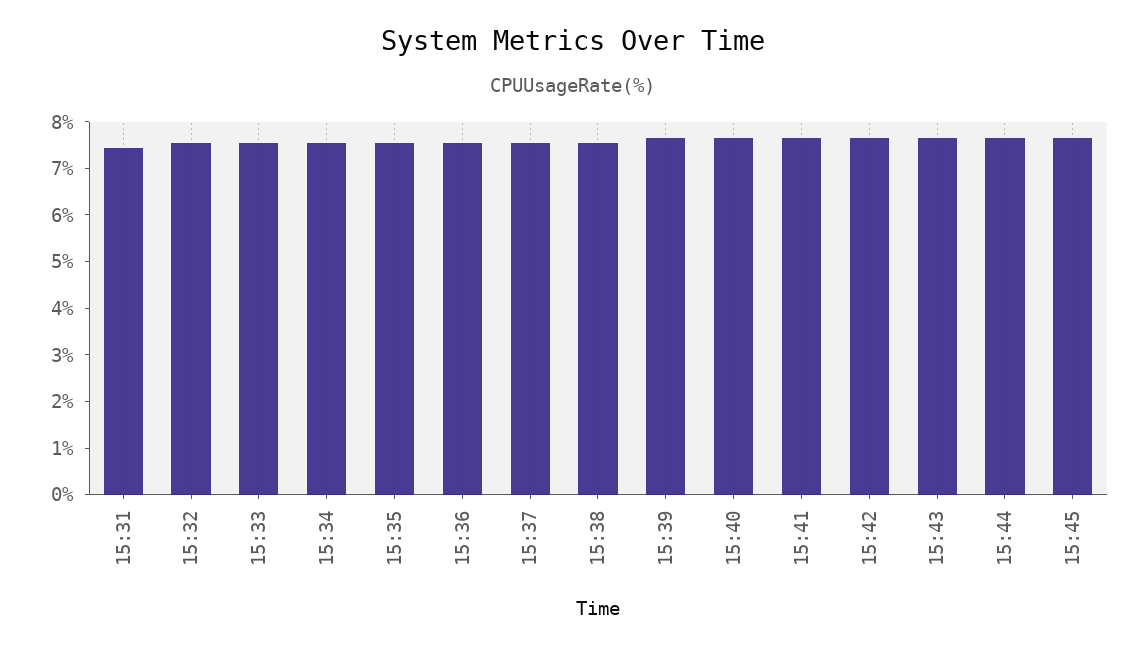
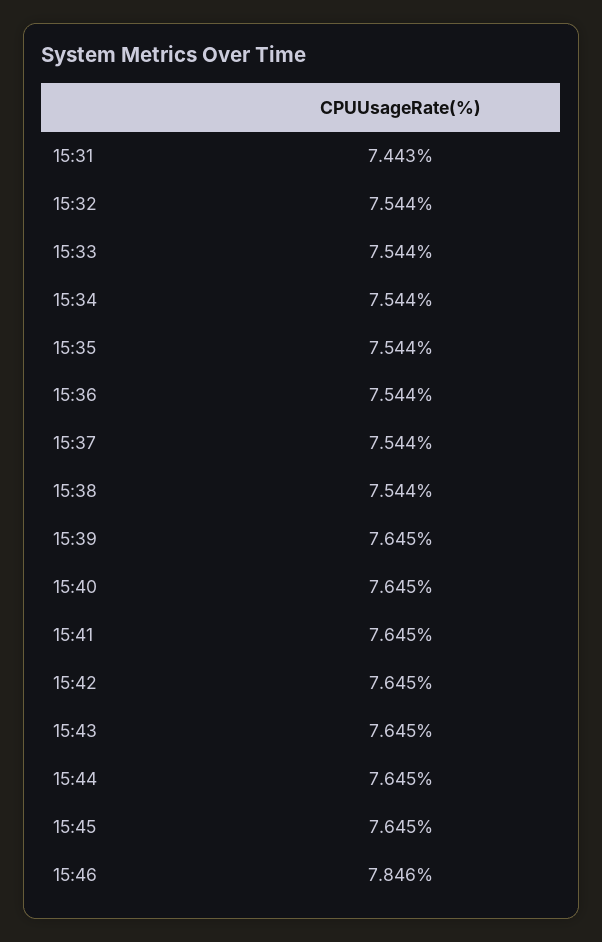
15:46: none -> 7.846

